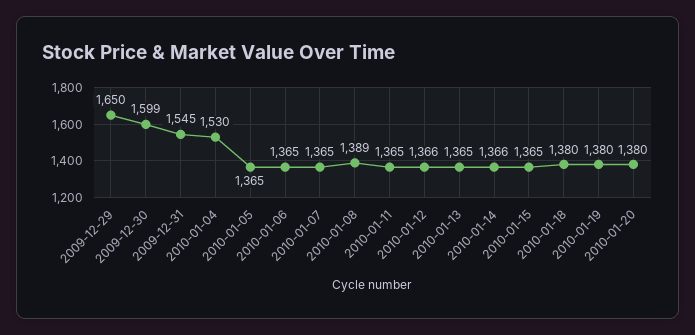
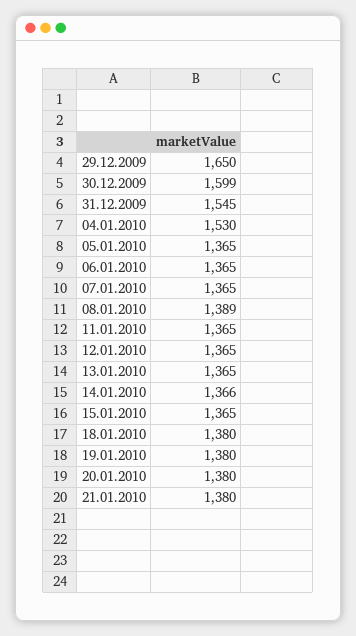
2010-01-12: 1366 -> 1365
21.01.2010: none -> 1380

